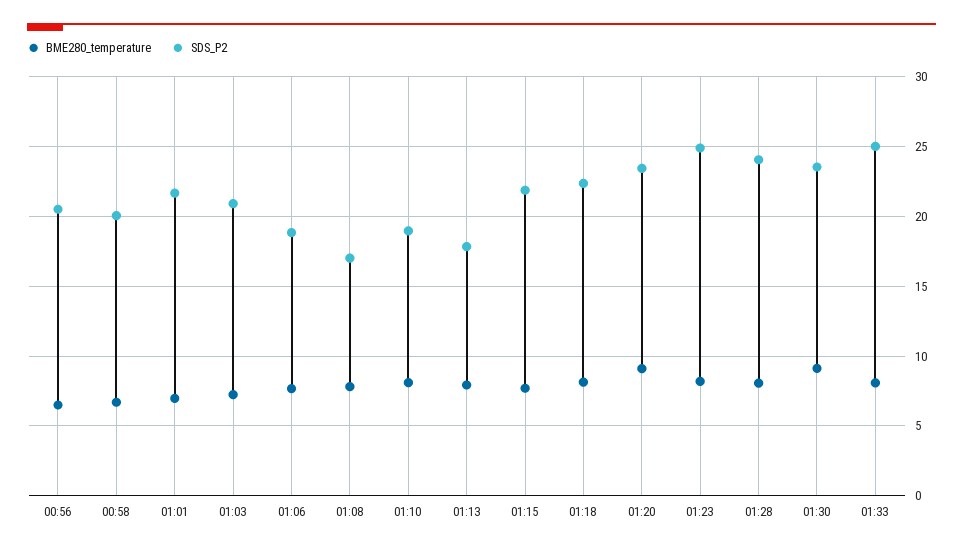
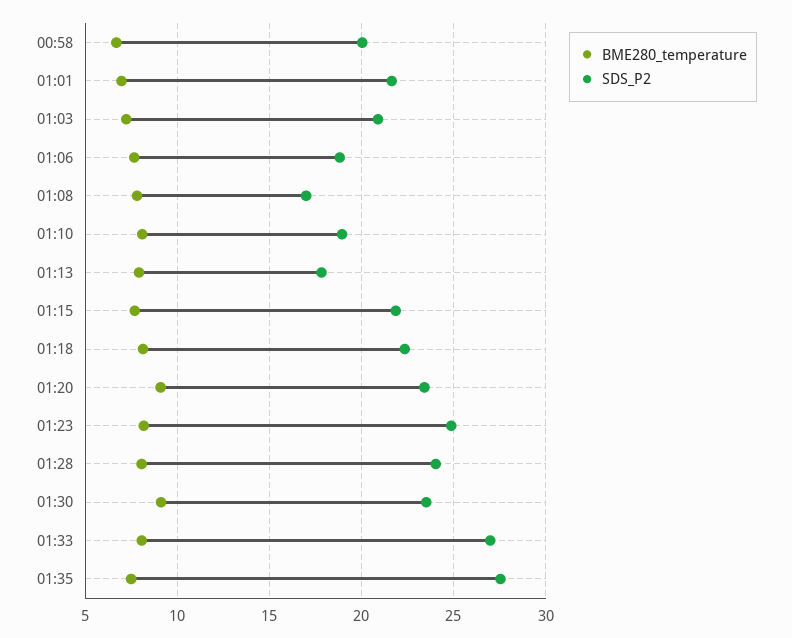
BME280_temperature, 00:56: 6.5 -> none
SDS_P2, 00:56: 20.5 -> none
SDS_P2, 01:33: 25 -> 27
BME280_temperature, 01:35: none -> 7.5
SDS_P2, 01:35: none -> 27.5

